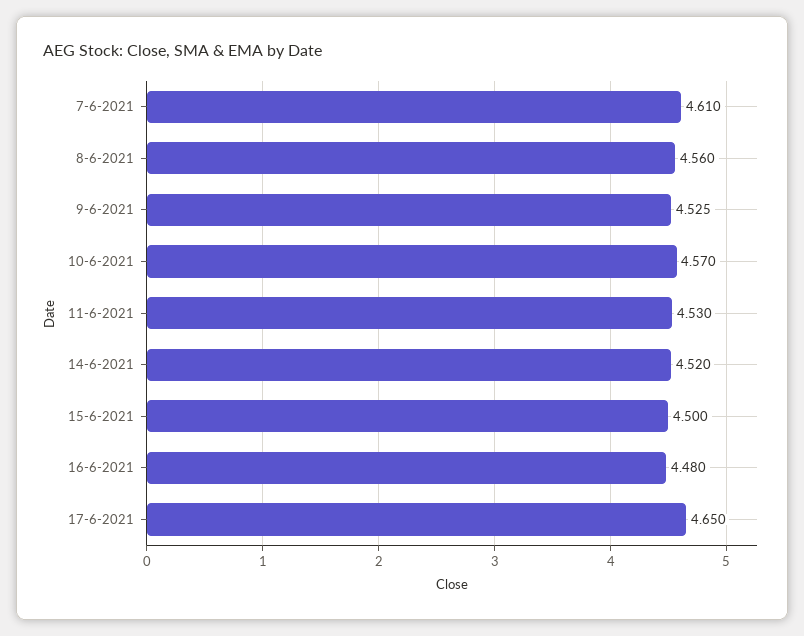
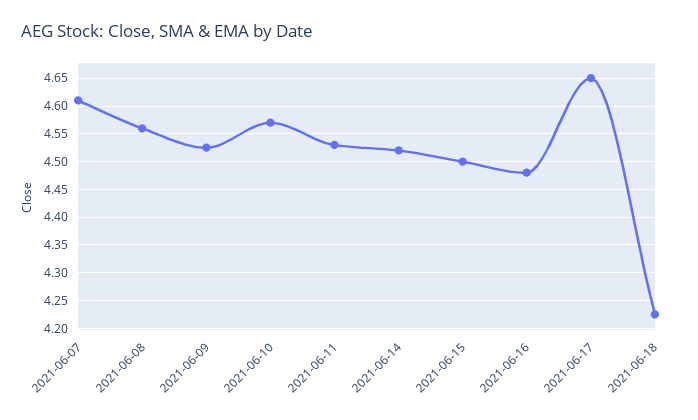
2021-06-18: none -> 4.225

